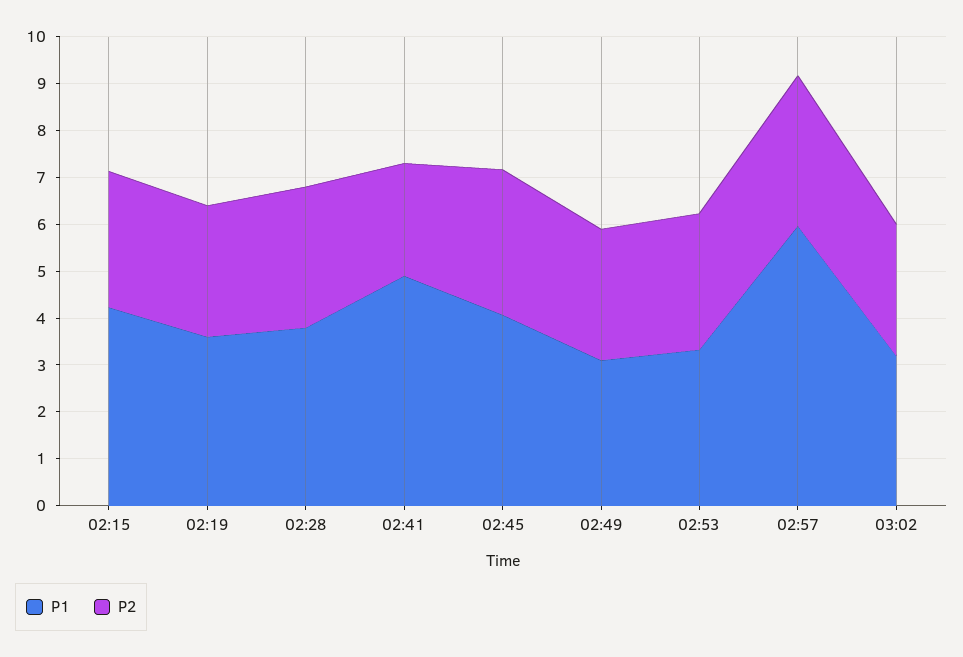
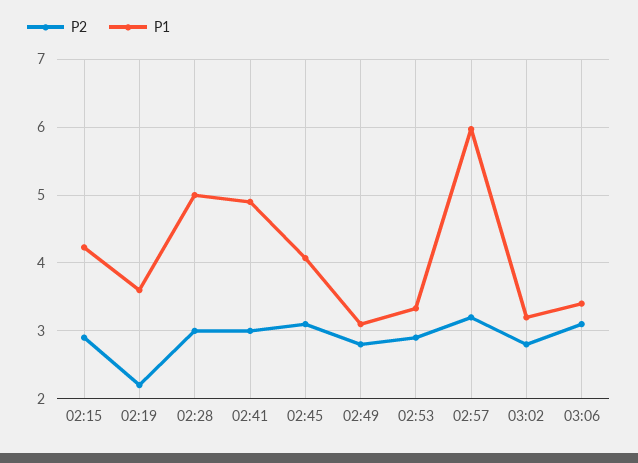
P2, 02:19: 2.8 -> 2.2
P1, 02:28: 3.8 -> 5
P2, 02:41: 2.4 -> 3
P2, 03:06: none -> 3.1
P1, 03:06: none -> 3.4

